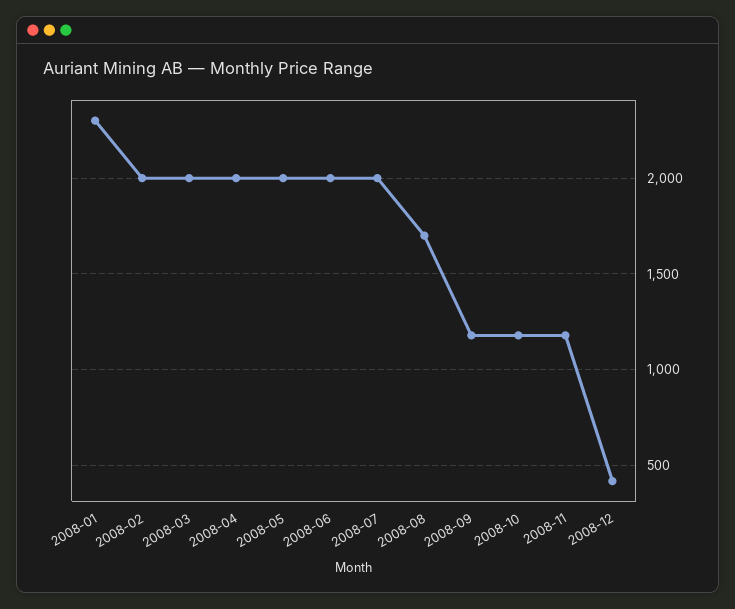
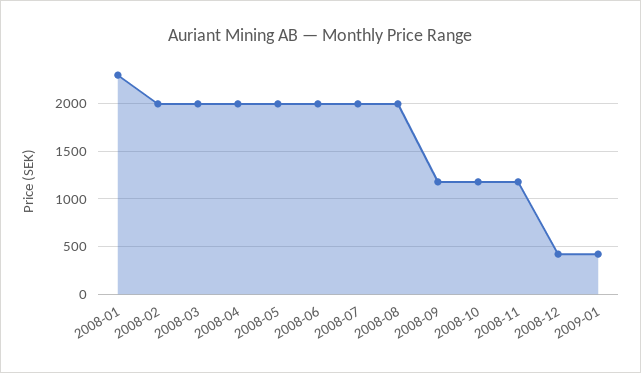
2008-08: 1700 -> 2000
2009-01: none -> 400

